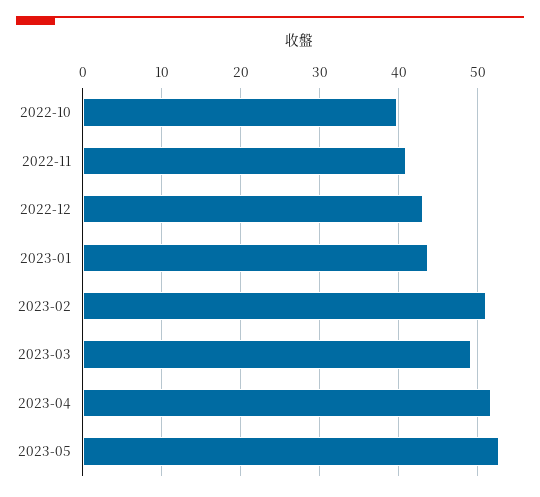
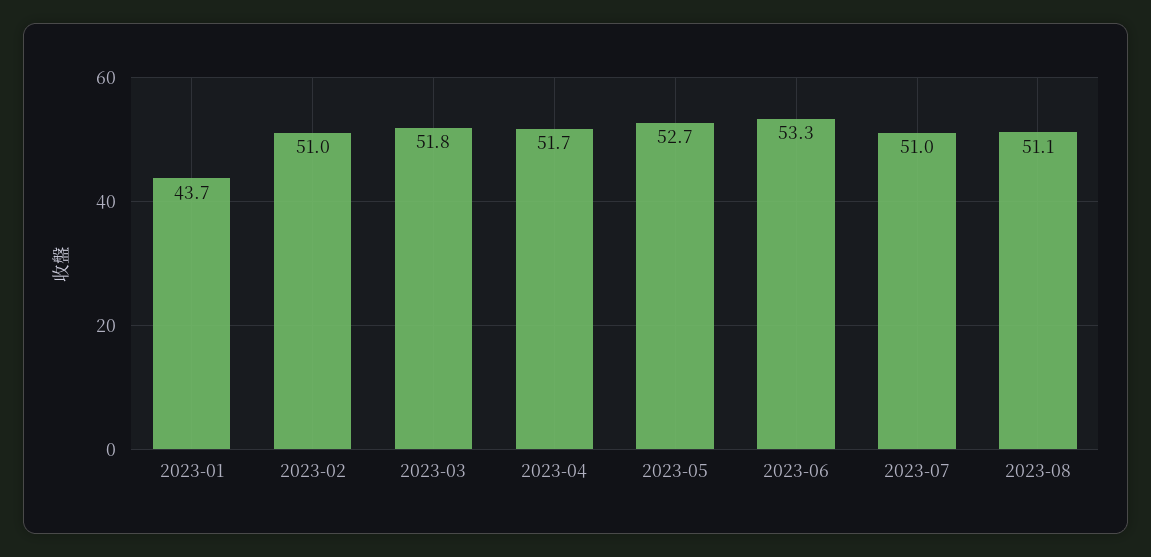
2022-10: 40 -> none
2022-11: 41 -> none
2022-12: 43 -> none
2023-03: 49 -> 51.8
2023-06: none -> 53.3
2023-07: none -> 51
2023-08: none -> 51.1

